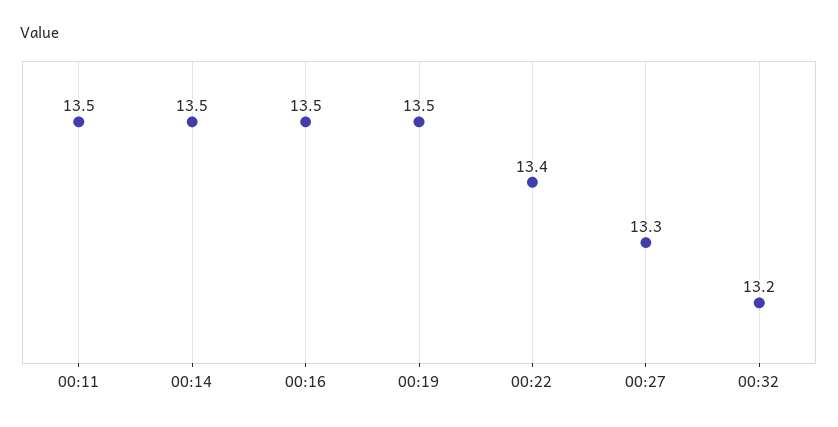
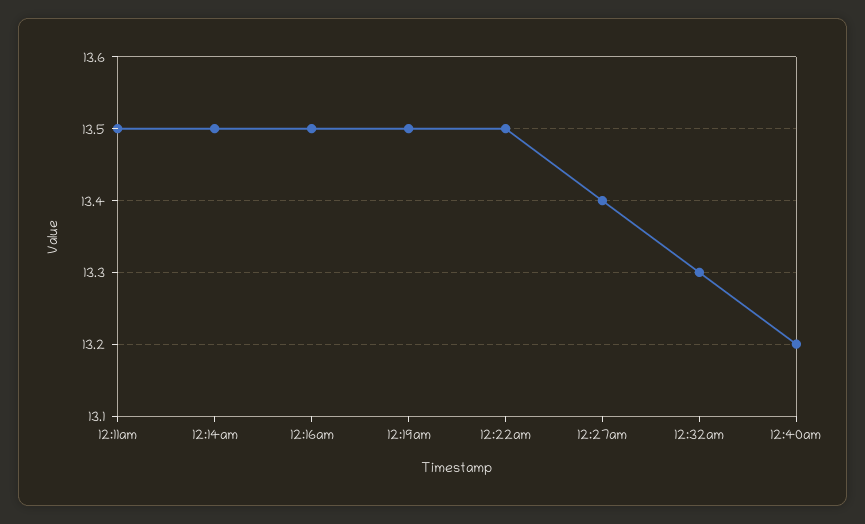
00:22: 13.4 -> 13.5
00:27: 13.3 -> 13.4
00:32: 13.2 -> 13.3
12:40am: none -> 13.2

